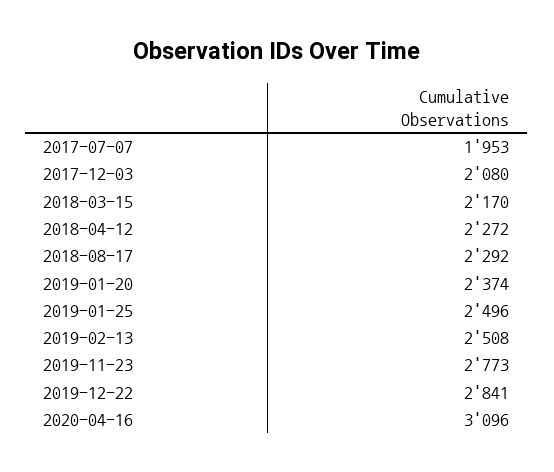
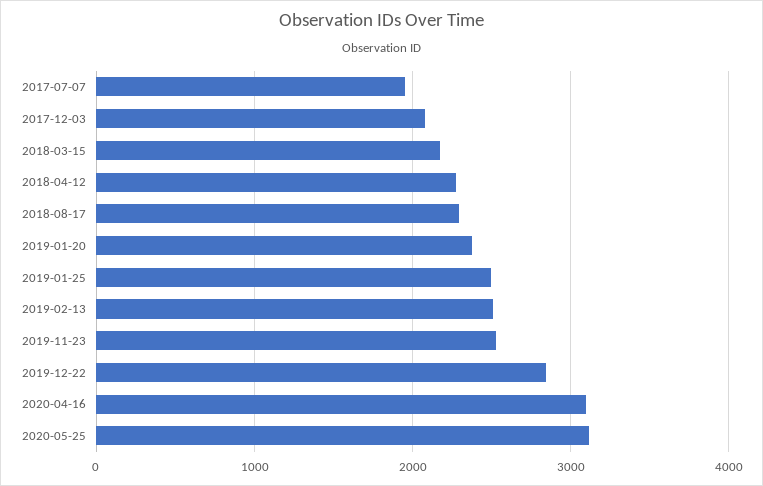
2019-11-23: 2773 -> 2500
2020-05-25: none -> 3100

